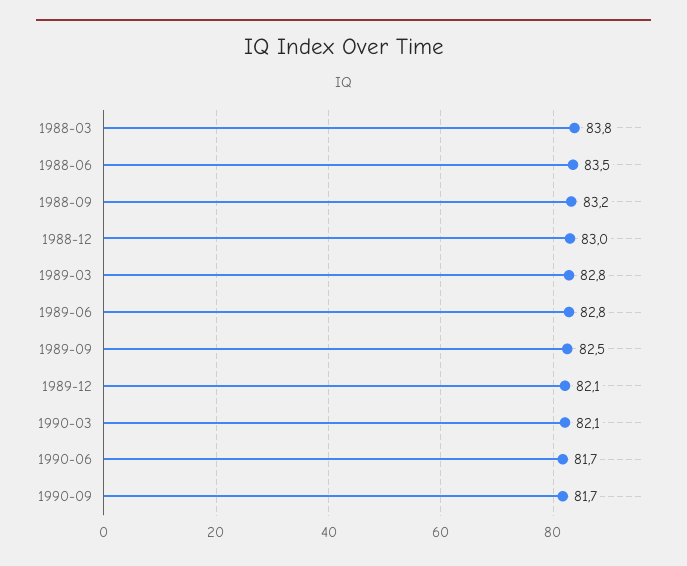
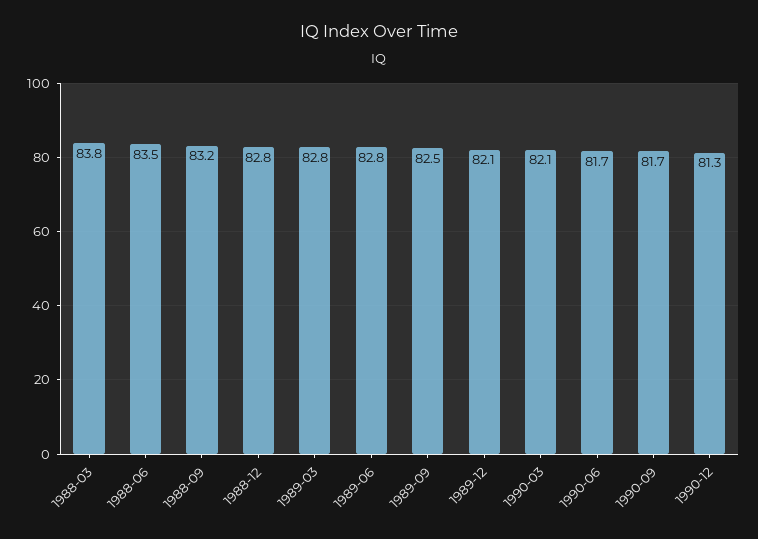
1988-12: 83 -> 82.8
1990-12: none -> 81.3

